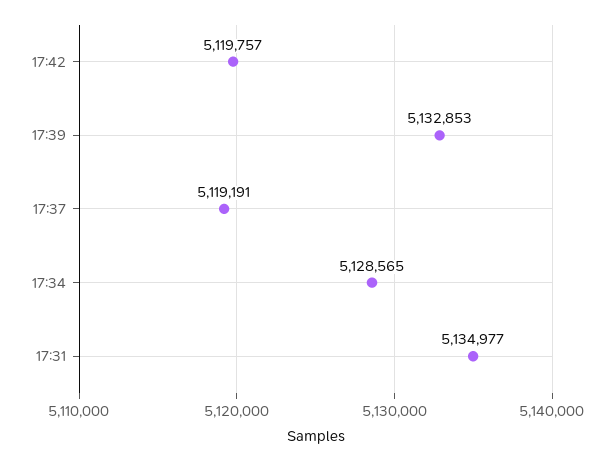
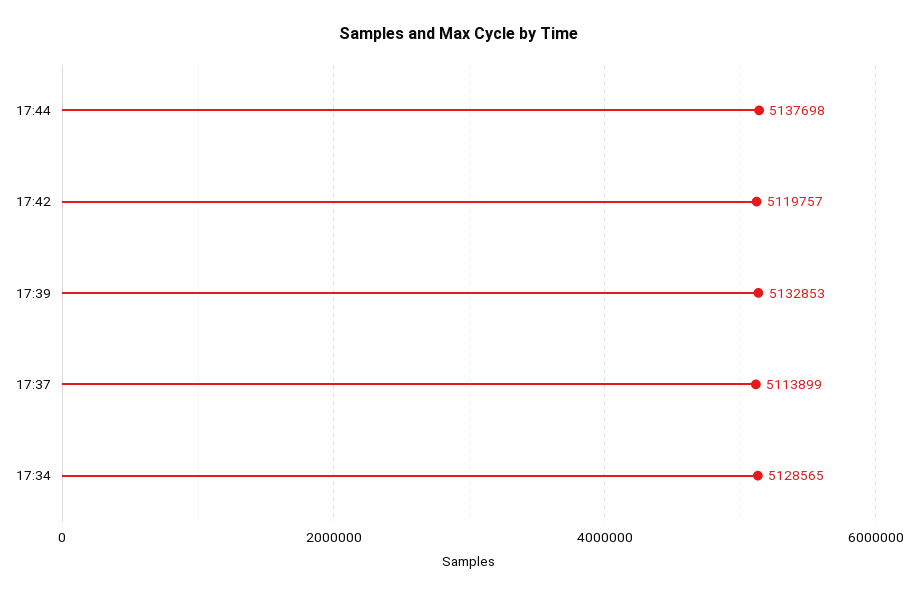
17:37: 5119191 -> 5113899
17:31: 5134977 -> none
17:44: none -> 5137698

